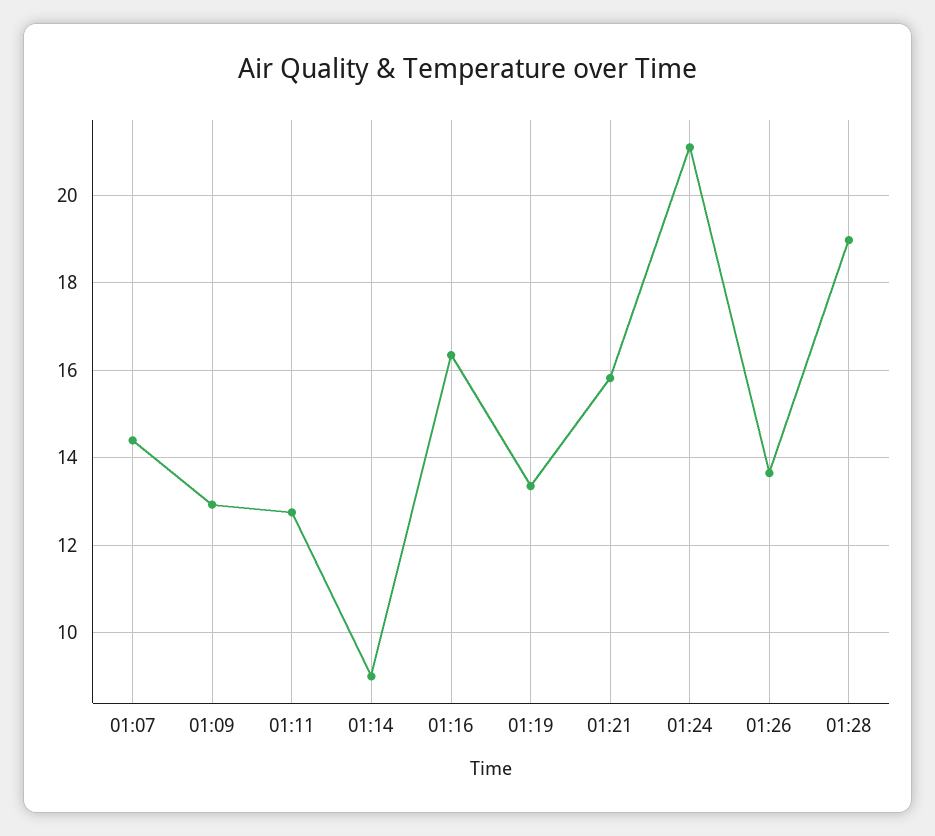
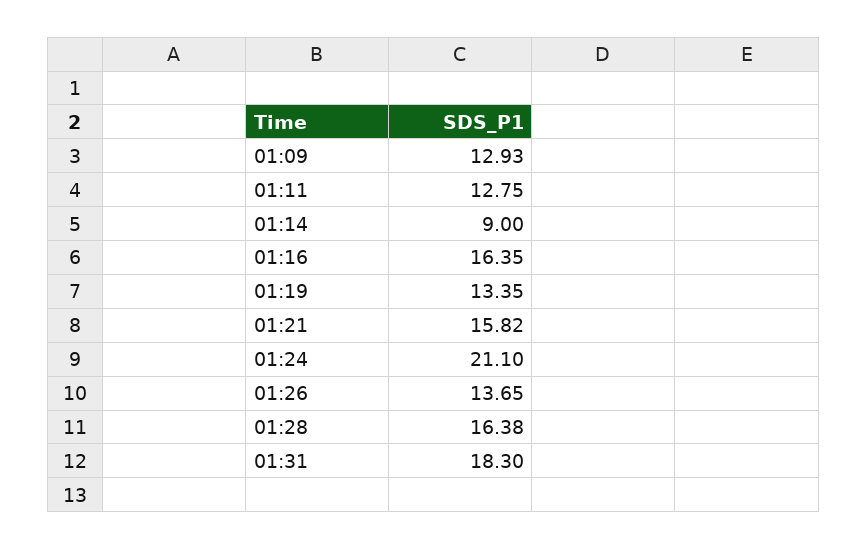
01:07: 14.4 -> none
01:28: 19 -> 16.38
01:31: none -> 18.3

